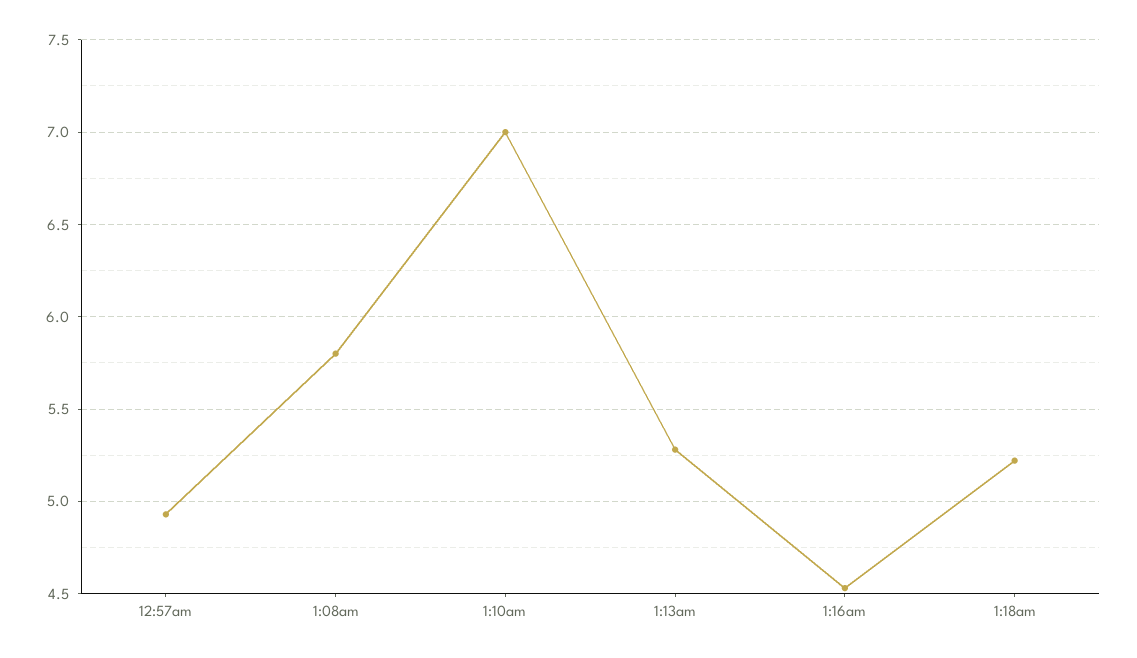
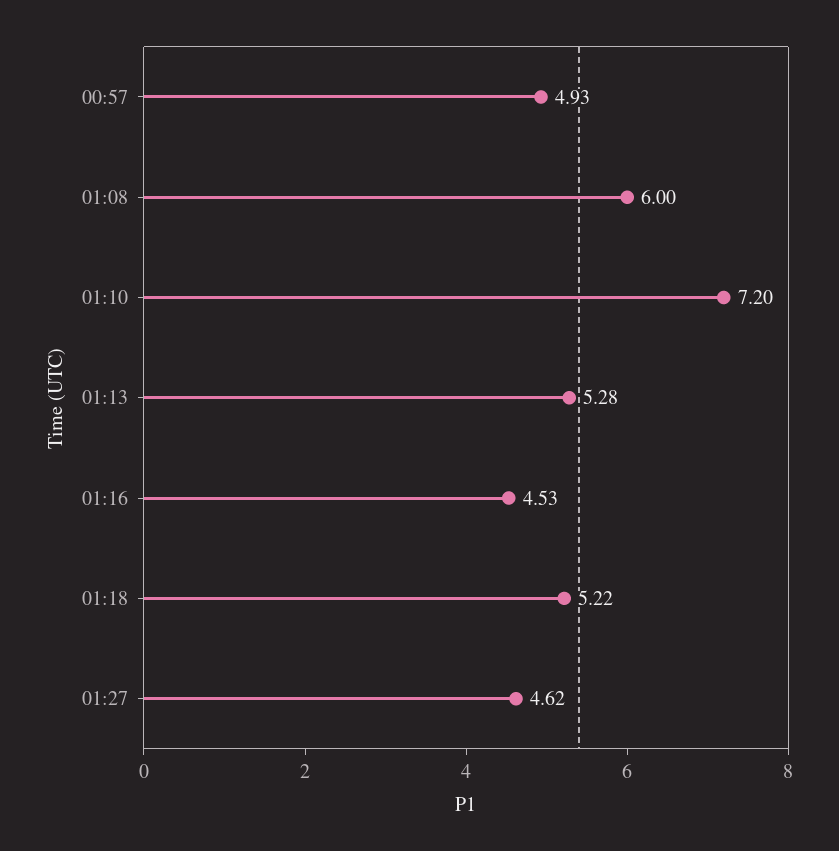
1:08am: 5.8 -> 6
1:10am: 7 -> 7.2
01:27: none -> 4.62

